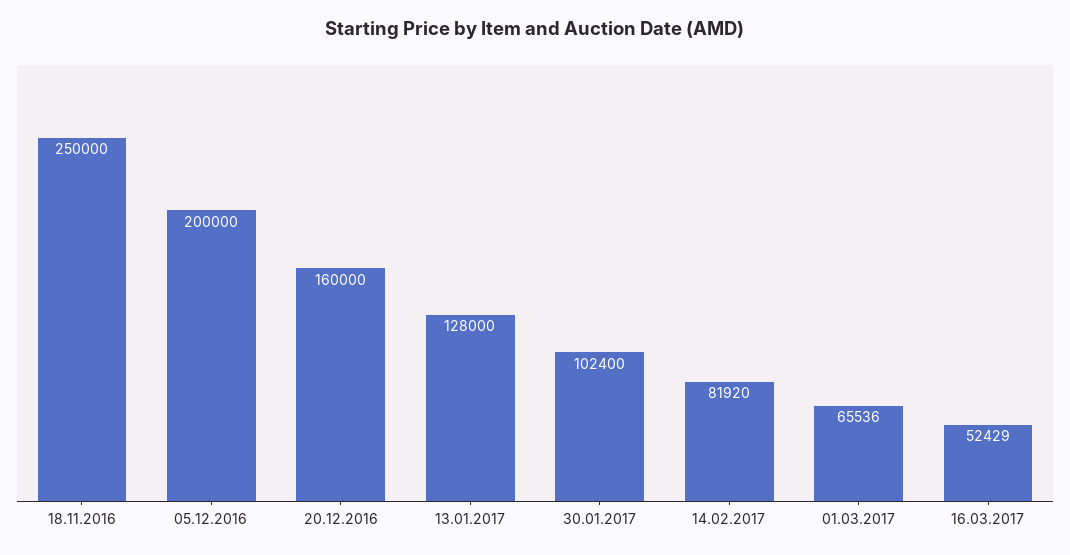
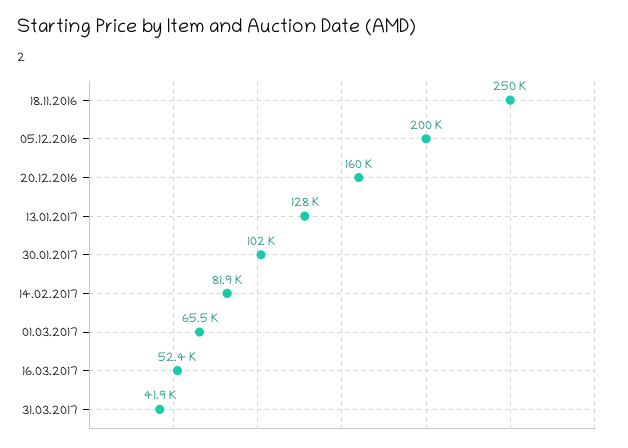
31.03.2017: none -> 41900

